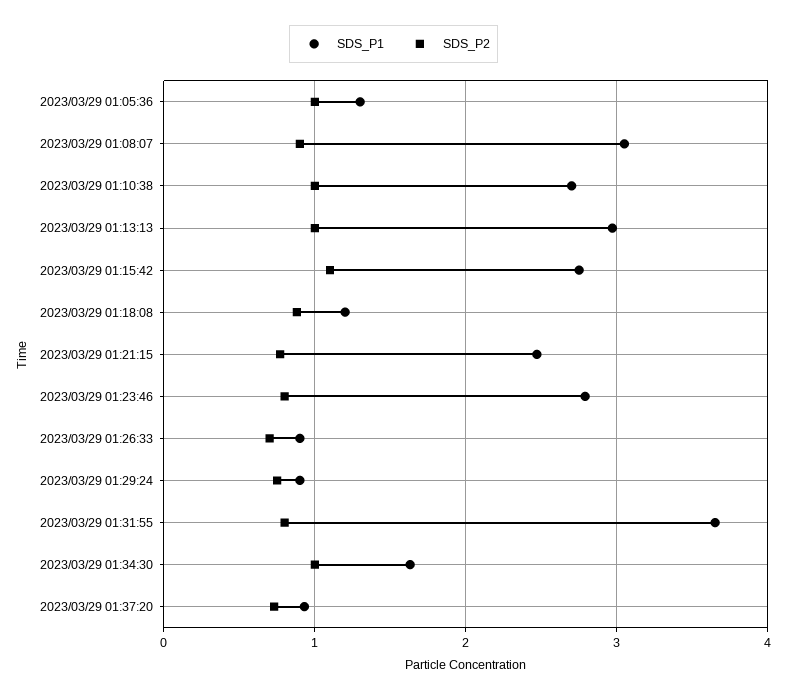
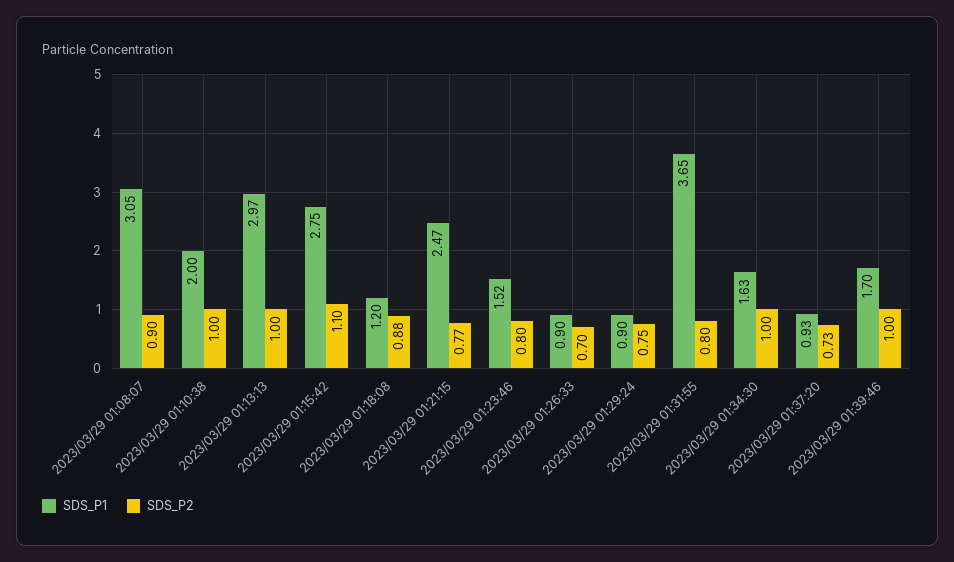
SDS_P1, 2023/03/29 01:05:36: 1.3 -> none
SDS_P2, 2023/03/29 01:05:36: 1 -> none
SDS_P1, 2023/03/29 01:10:38: 2.7 -> 2
SDS_P1, 2023/03/29 01:23:46: 2.8 -> 1.52
SDS_P1, 2023/03/29 01:39:46: none -> 1.7
SDS_P2, 2023/03/29 01:39:46: none -> 1

